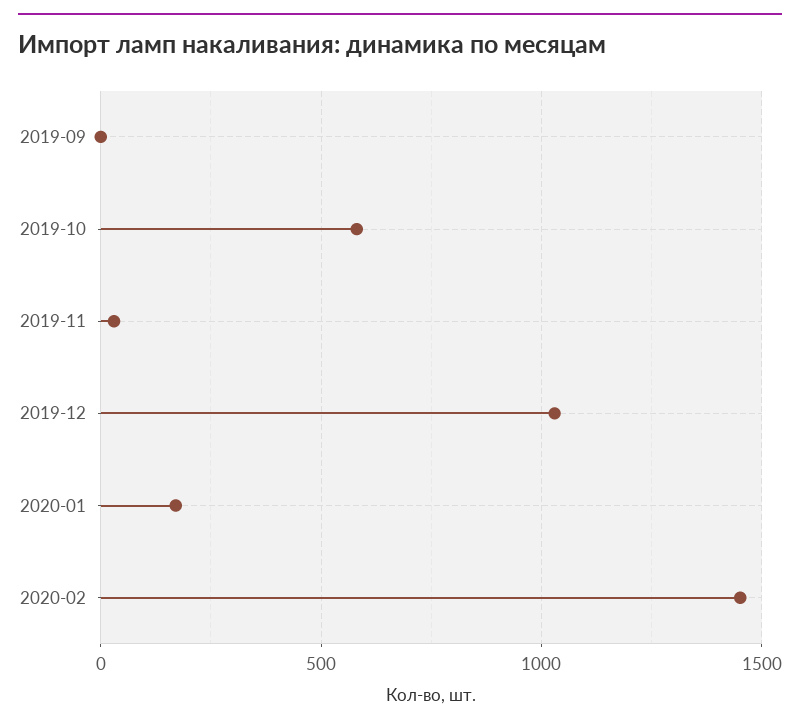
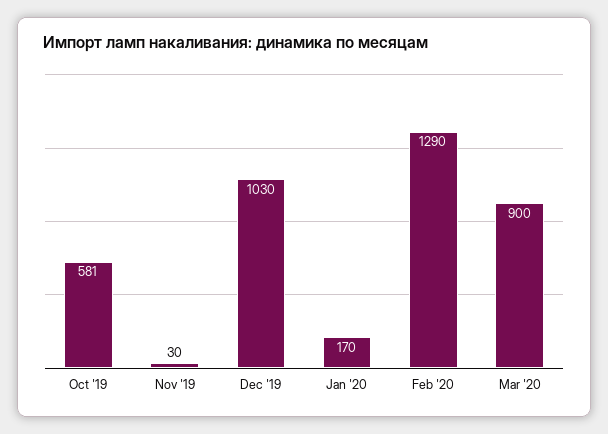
2019-09: 0 -> none
2020-02: 1450 -> 1290
Mar '20: none -> 900

